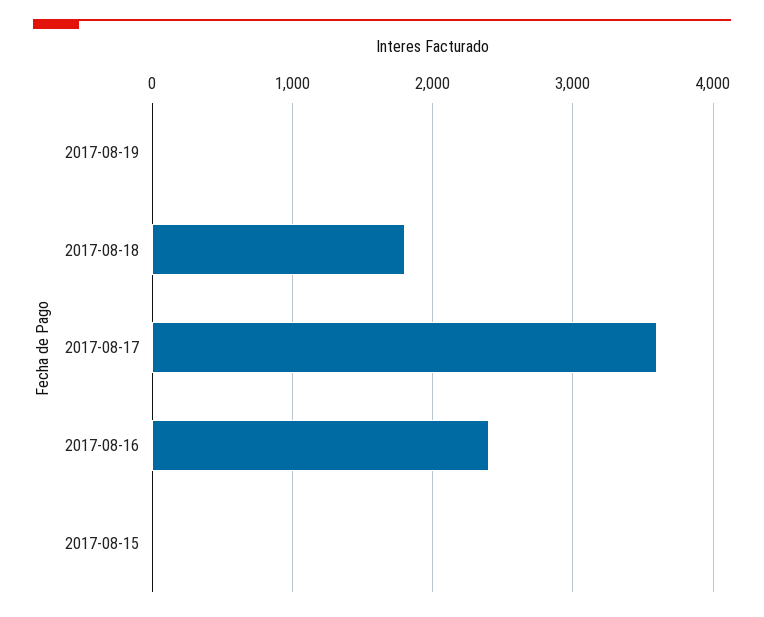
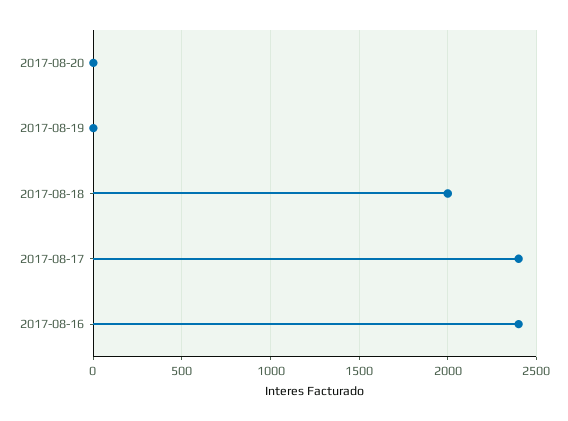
2017-08-18: 1800 -> 2000
2017-08-17: 3600 -> 2400
2017-08-15: 0 -> none
2017-08-20: none -> 0

